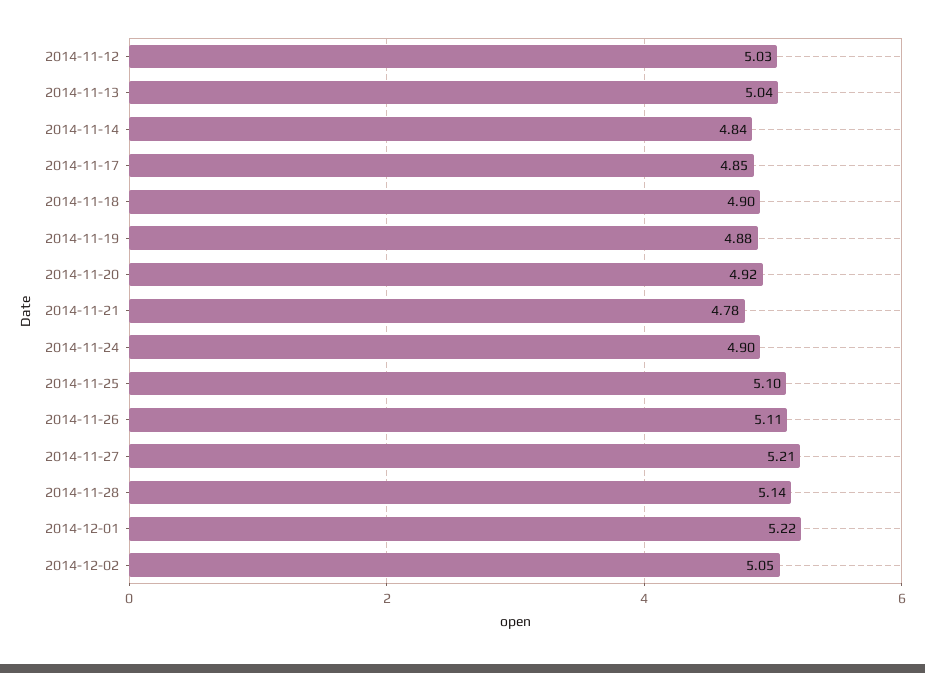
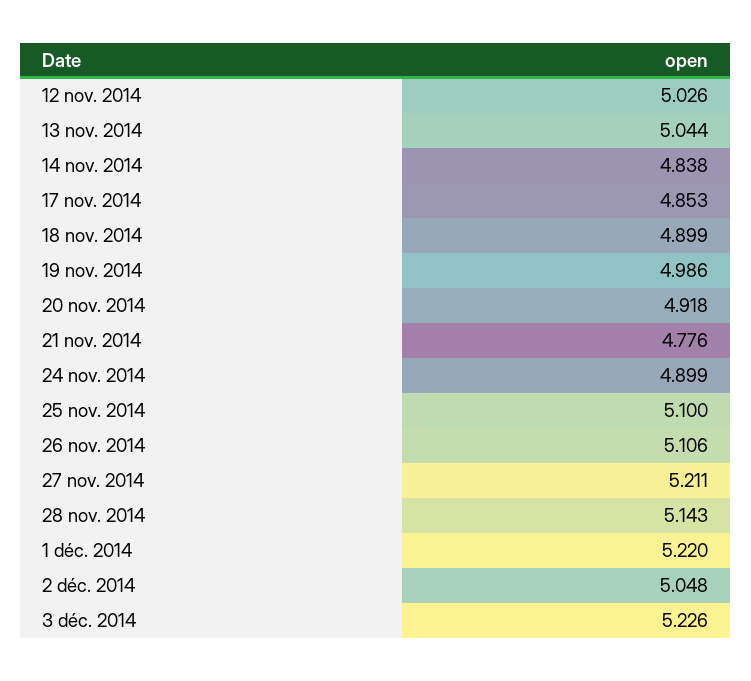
2014-11-19: 4.88 -> 4.986
3 déc. 2014: none -> 5.226

